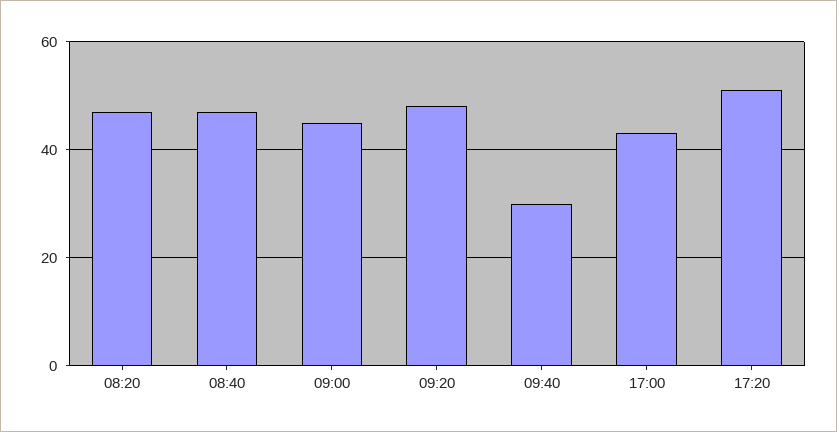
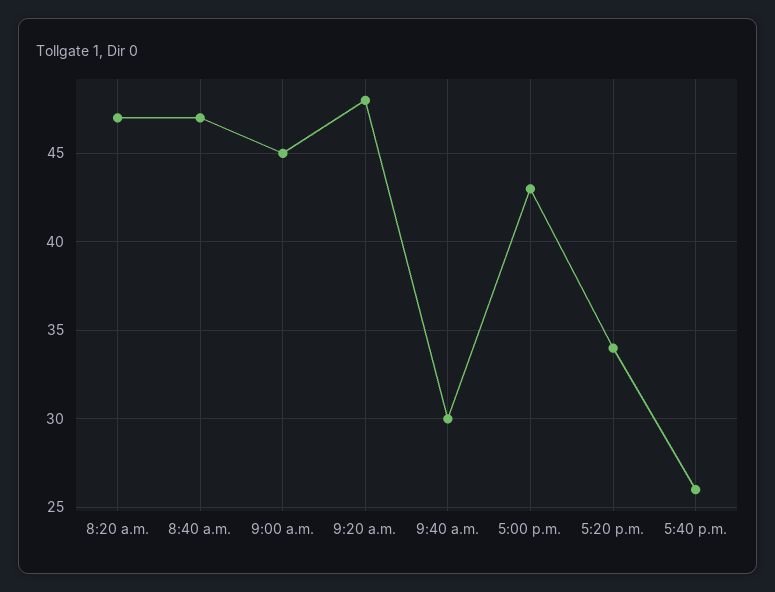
17:20: 50 -> 34
5:40 p.m.: none -> 26

